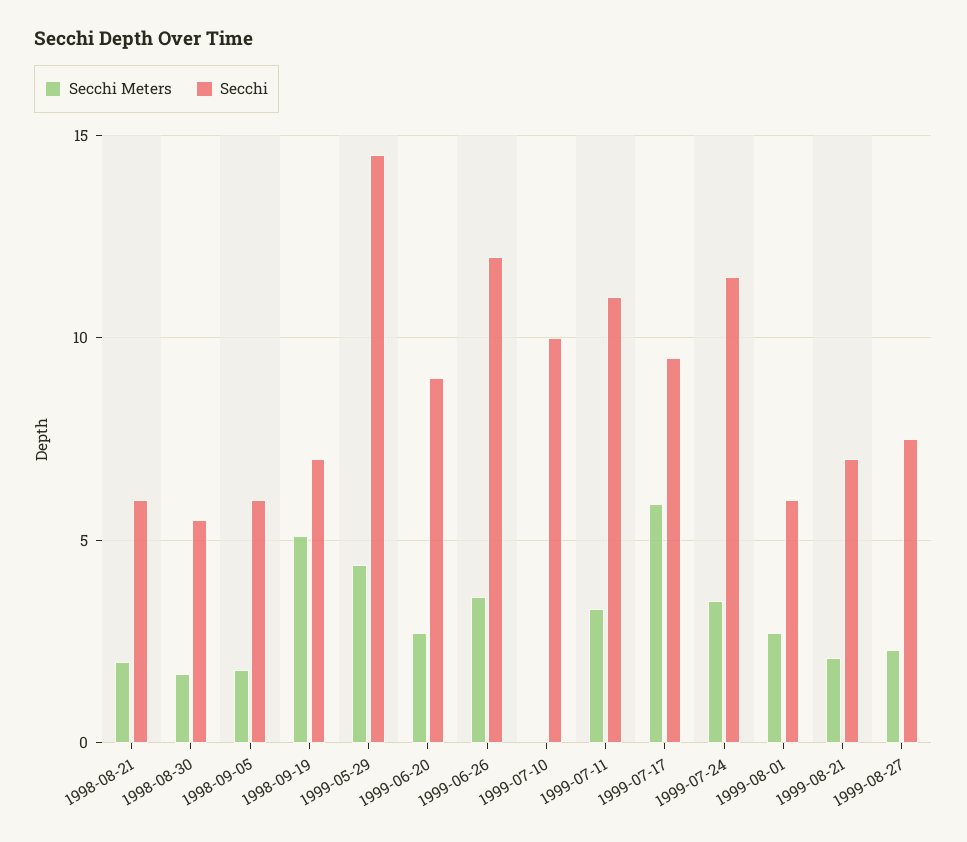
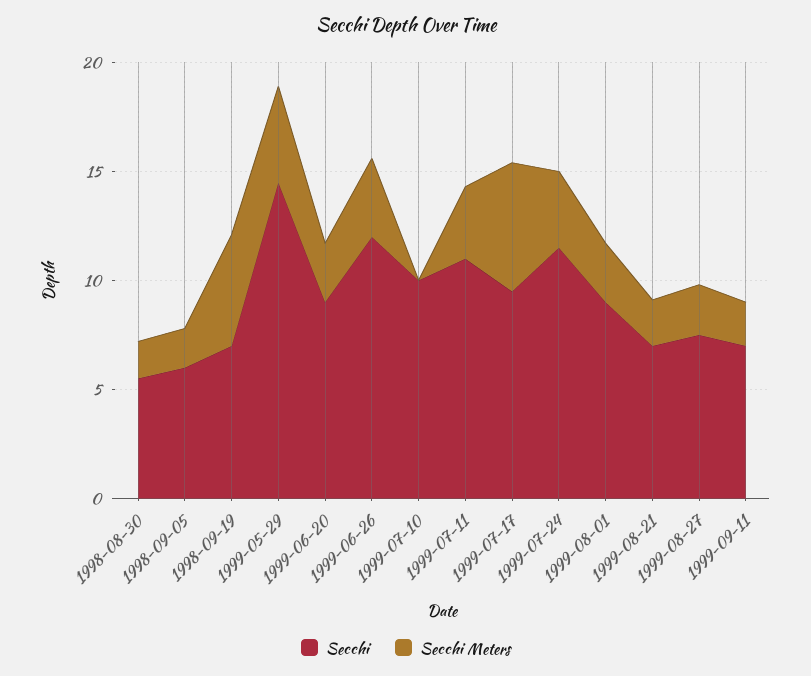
Secchi Meters, 1998-08-21: 2 -> none
Secchi, 1998-08-21: 6 -> none
Secchi, 1999-08-01: 6 -> 9
Secchi, 1999-09-11: none -> 7
Secchi Meters, 1999-09-11: none -> 2

